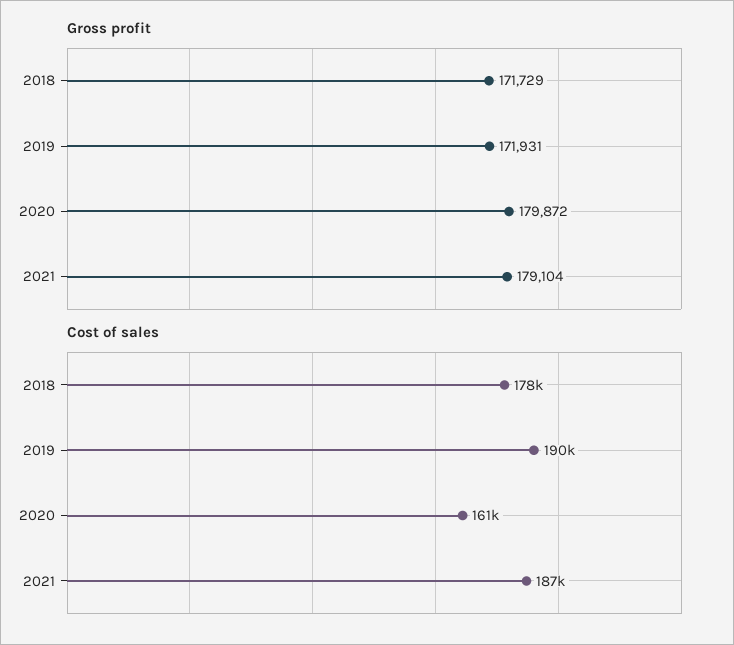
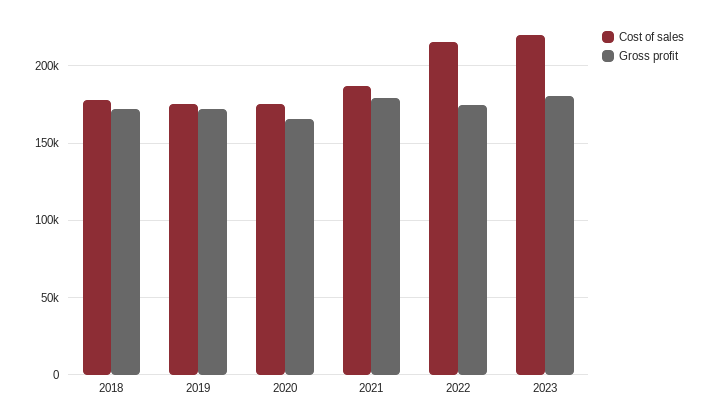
Gross profit, 2020: 179872 -> 165000
Cost of sales, 2019: 190000 -> 175000
Cost of sales, 2020: 161000 -> 175000
Cost of sales, 2022: none -> 215000
Gross profit, 2022: none -> 175000
Cost of sales, 2023: none -> 220000
Gross profit, 2023: none -> 180000

